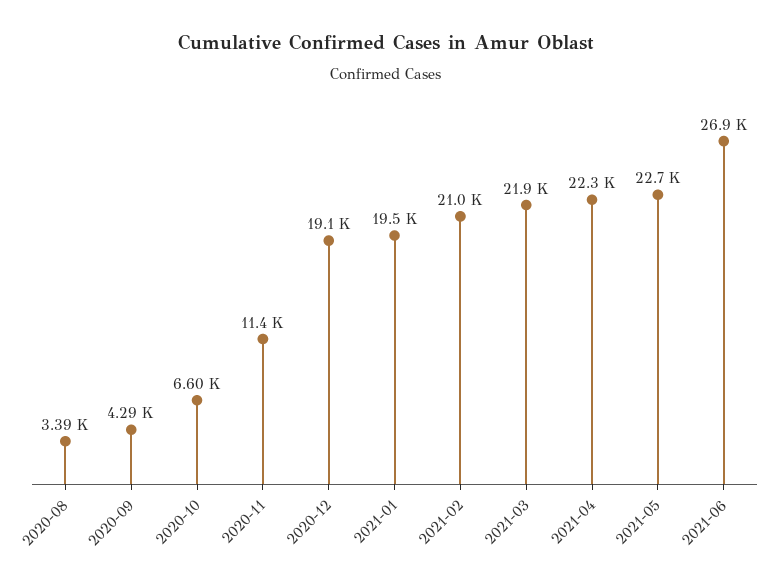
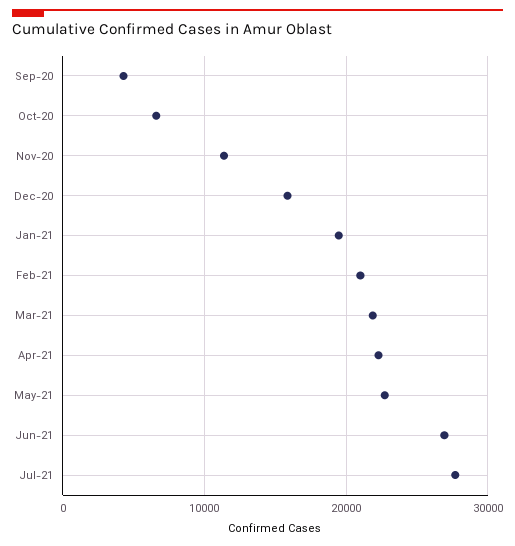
2020-08: 3390 -> none
2020-12: 19100 -> 16000
Jul-21: none -> 28000

